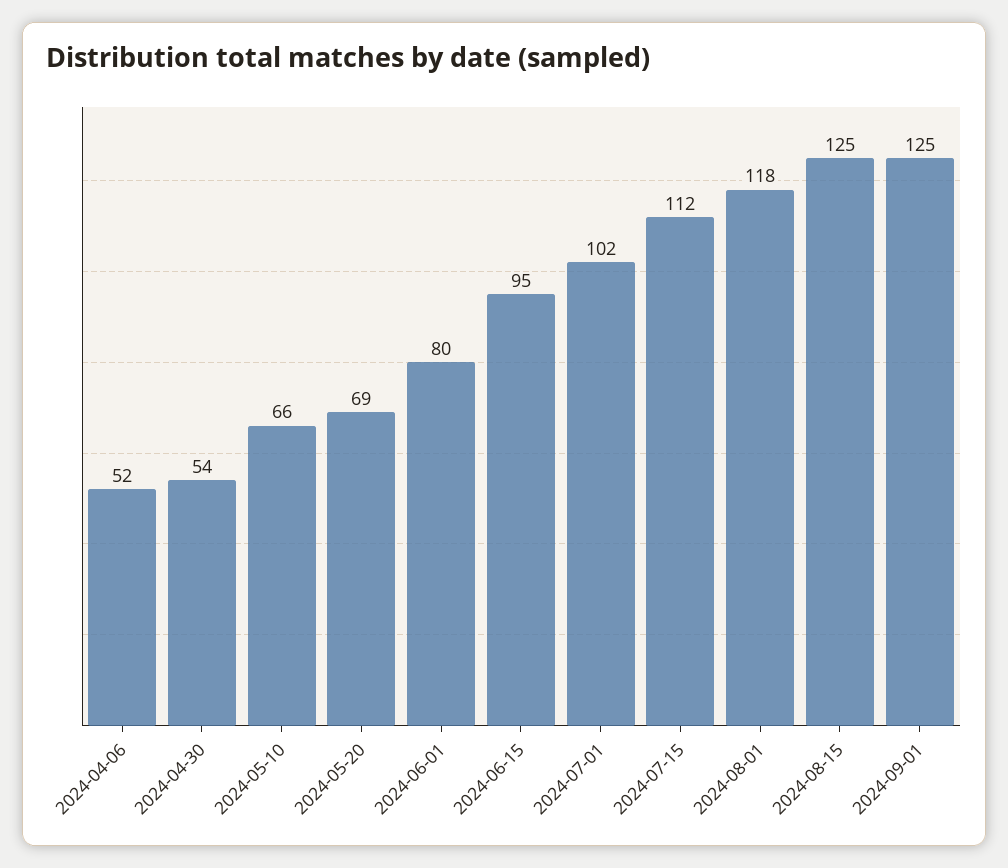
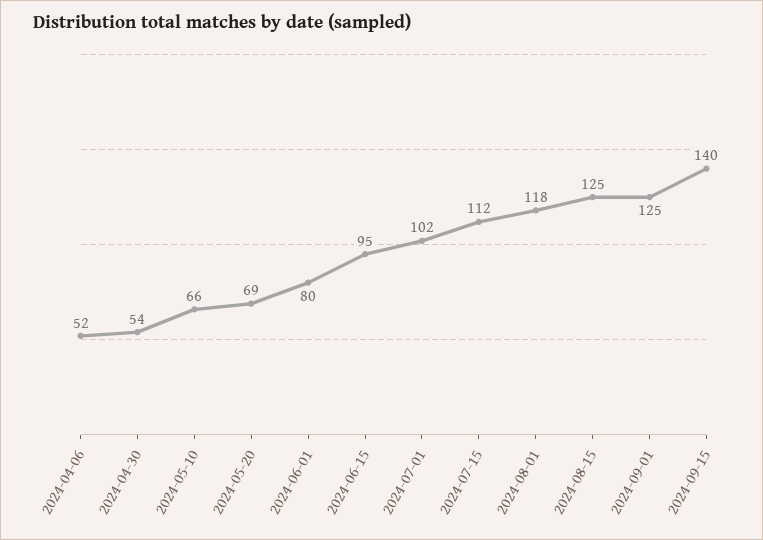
2024-09-15: none -> 140

